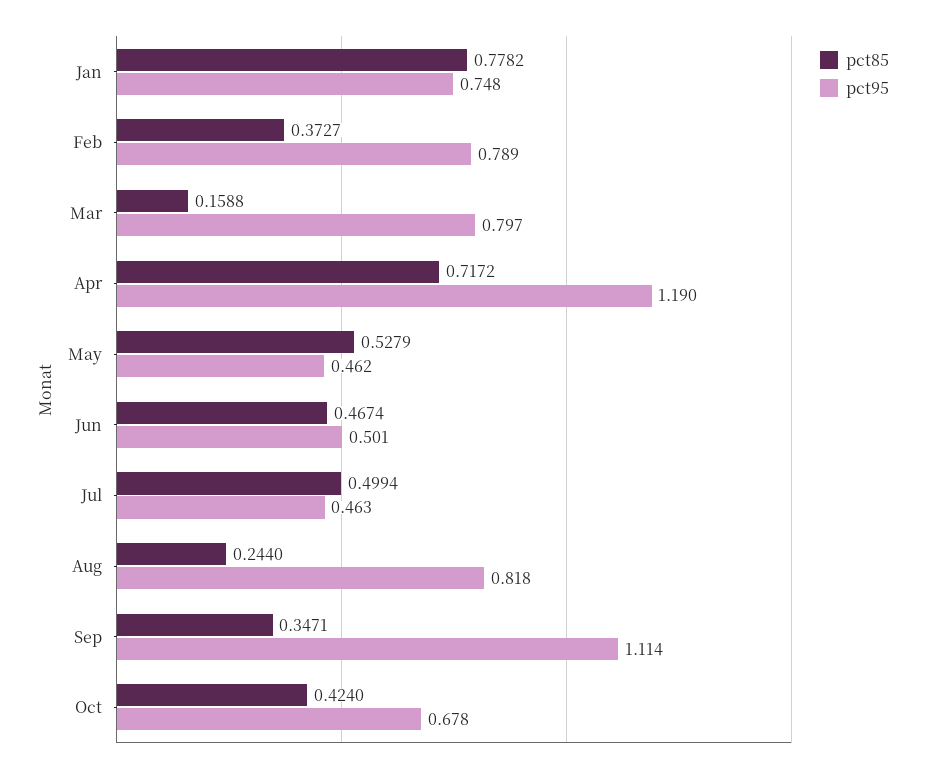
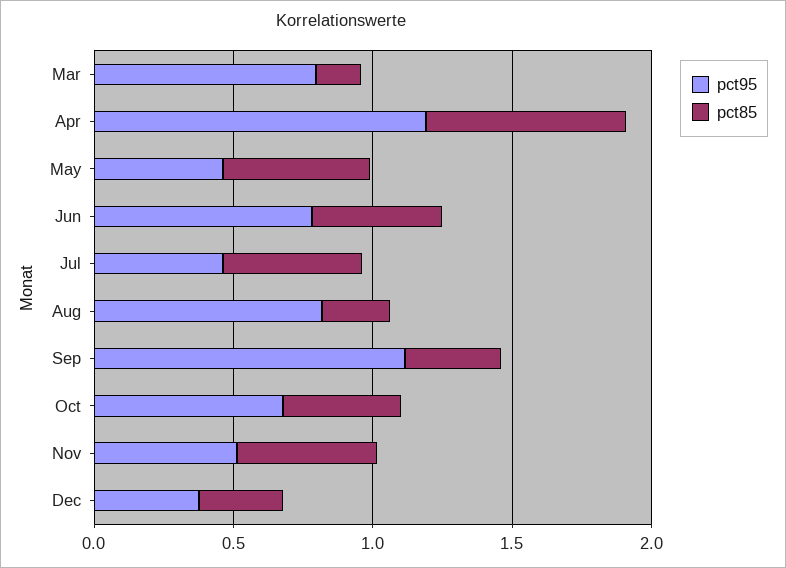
pct85, Jan: 0.7782 -> none
pct95, Jan: 0.748 -> none
pct85, Feb: 0.3727 -> none
pct95, Feb: 0.789 -> none
pct95, Jun: 0.501 -> 0.8
pct95, Nov: none -> 0.5
pct85, Nov: none -> 0.5
pct95, Dec: none -> 0.4
pct85, Dec: none -> 0.3

